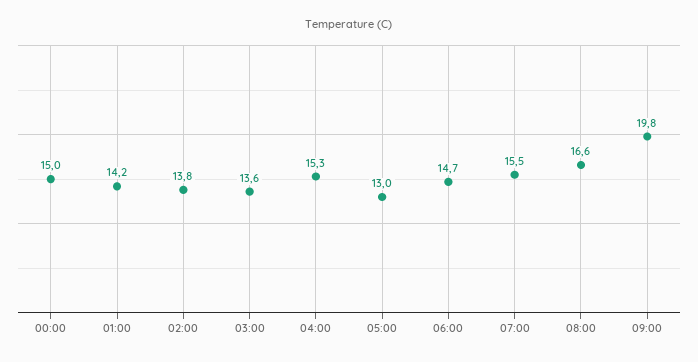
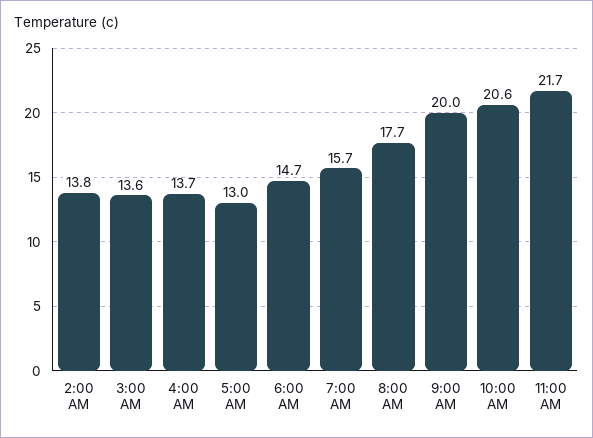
00:00: 15 -> none
01:00: 14.2 -> none
04:00: 15.3 -> 13.7
07:00: 15.5 -> 15.7
08:00: 16.6 -> 17.7
09:00: 19.8 -> 20
10:00 AM: none -> 20.6
11:00 AM: none -> 21.7

